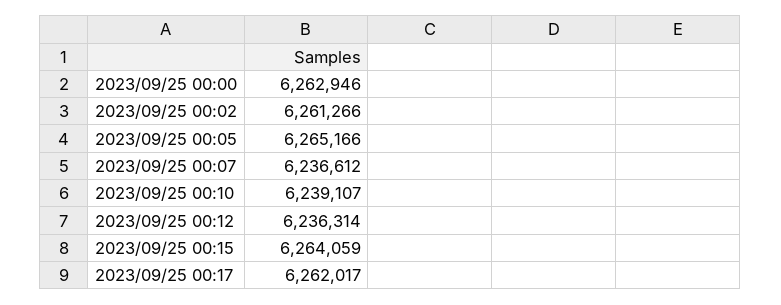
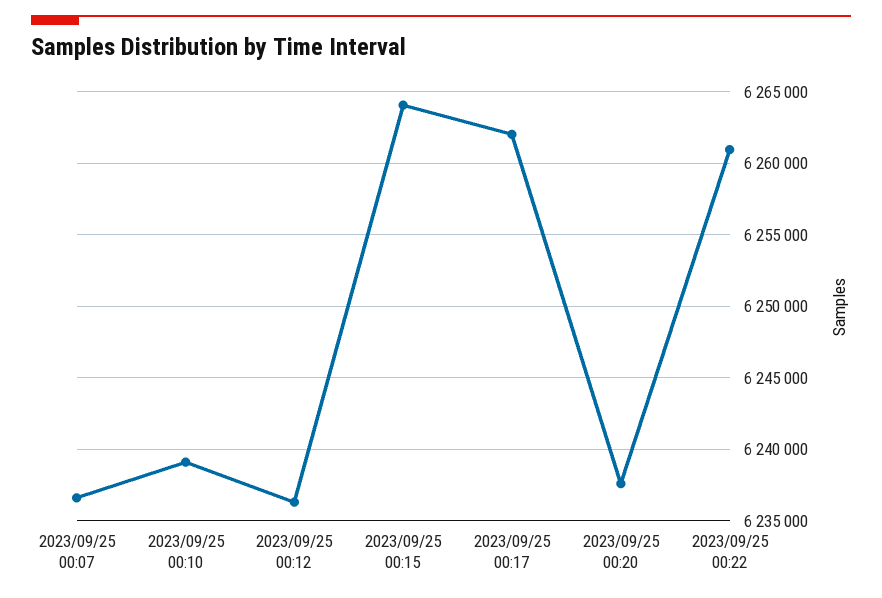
2023/09/25 00:00: 6262946 -> none
2023/09/25 00:02: 6261266 -> none
2023/09/25 00:05: 6265166 -> none
2023/09/25 00:20: none -> 6237500
2023/09/25 00:22: none -> 6261000

